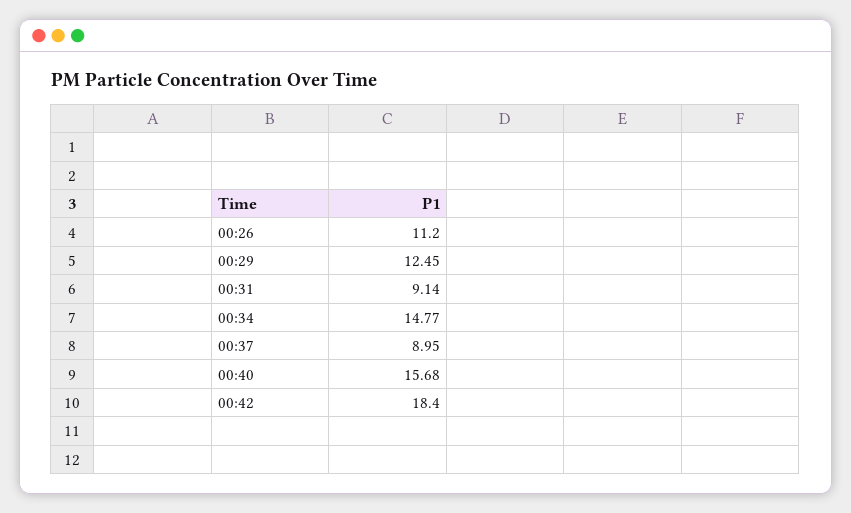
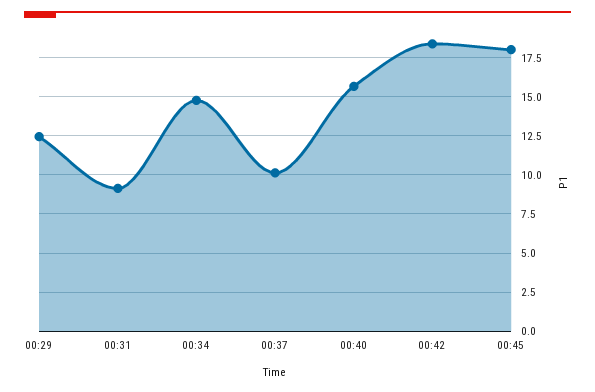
00:26: 11.2 -> none
00:37: 8.95 -> 10
00:45: none -> 18

